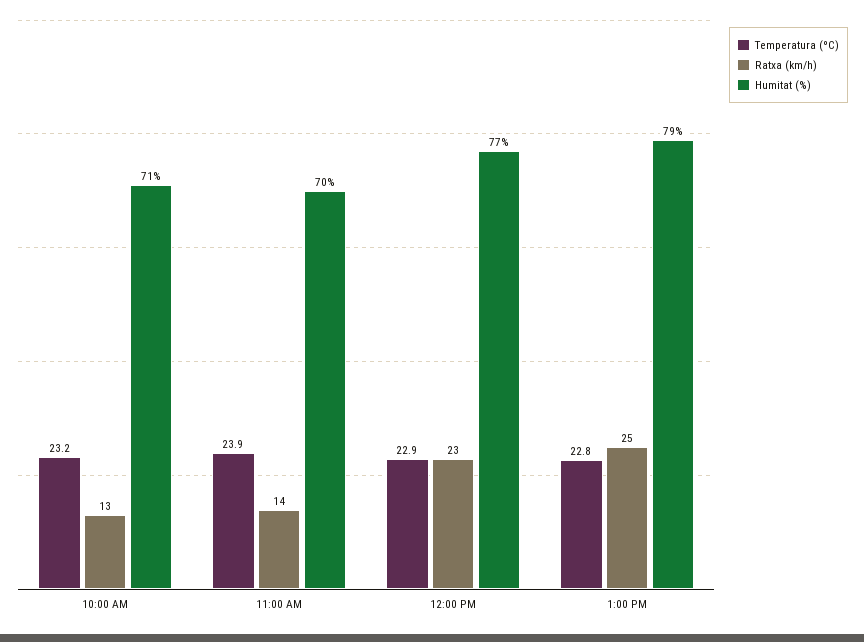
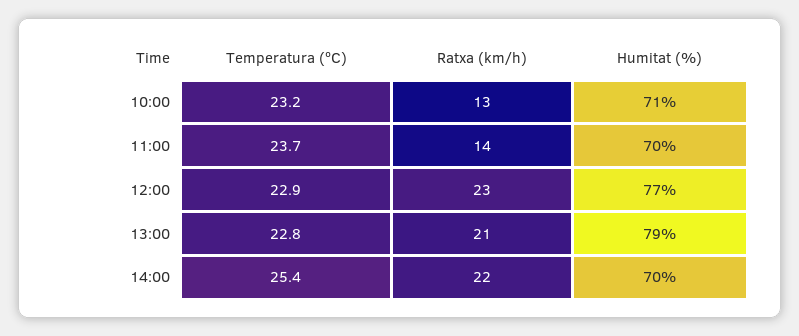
Temperatura (ºC), 11:00 AM: 23.9 -> 23.7
Ratxa (km/h), 1:00 PM: 25 -> 21
Temperatura (ºC), 14:00: none -> 25.4
Ratxa (km/h), 14:00: none -> 22
Humitat (%), 14:00: none -> 70

